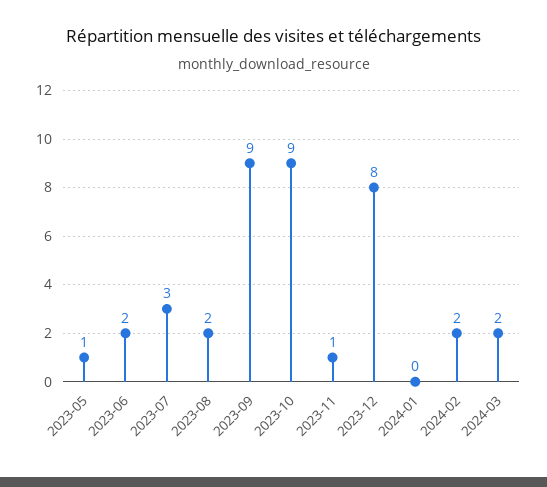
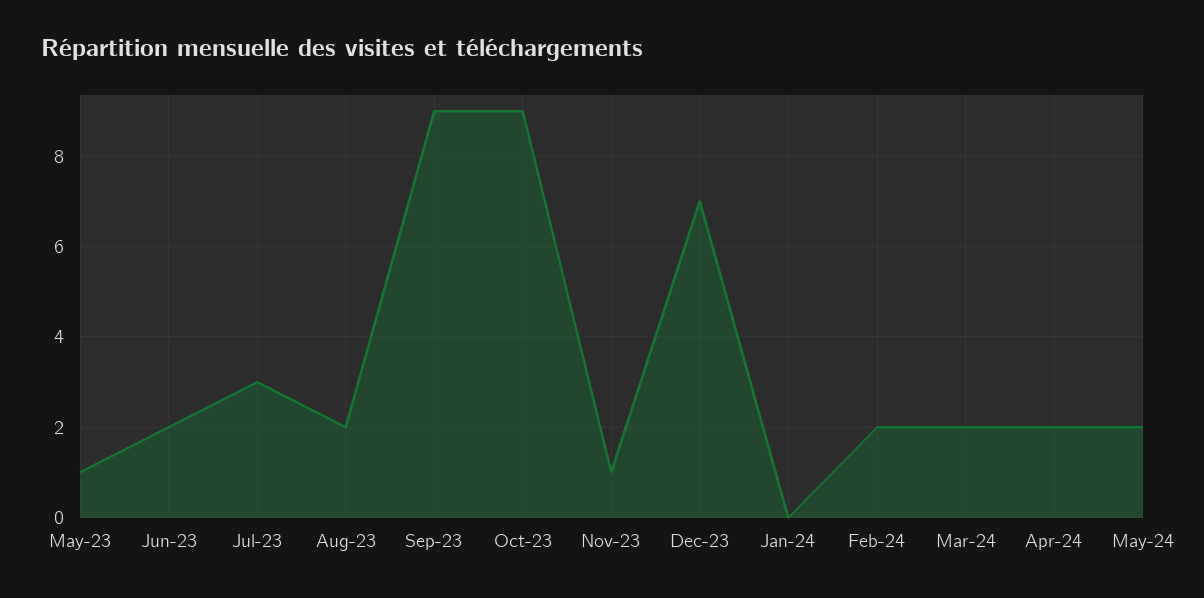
2023-12: 8 -> 7
Apr-24: none -> 2
May-24: none -> 2

